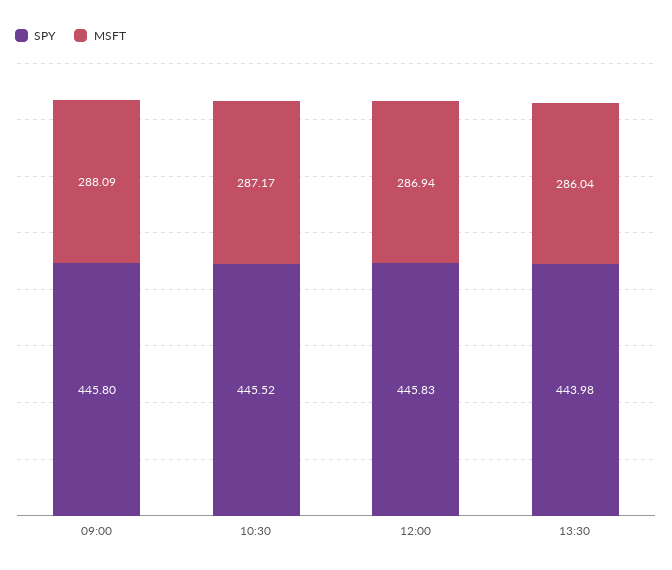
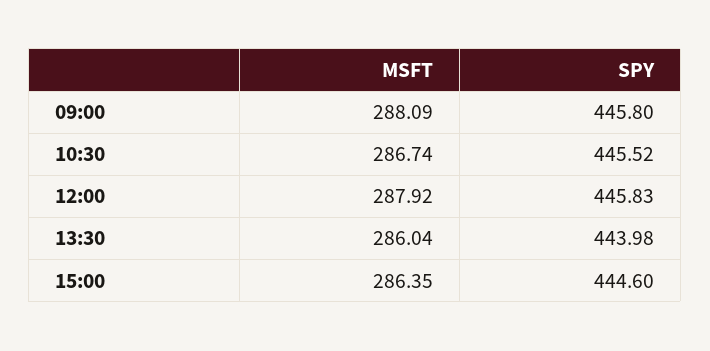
MSFT, 10:30: 287.17 -> 286.74
MSFT, 12:00: 286.94 -> 287.92
MSFT, 15:00: none -> 286.35
SPY, 15:00: none -> 444.6

